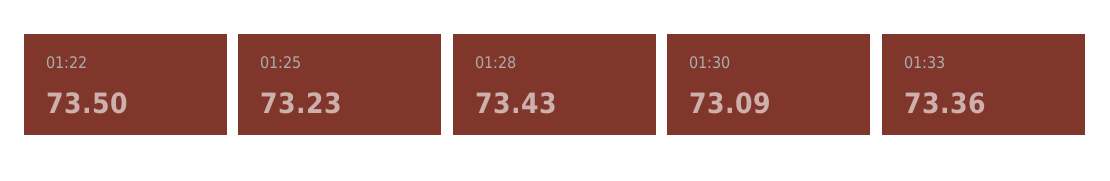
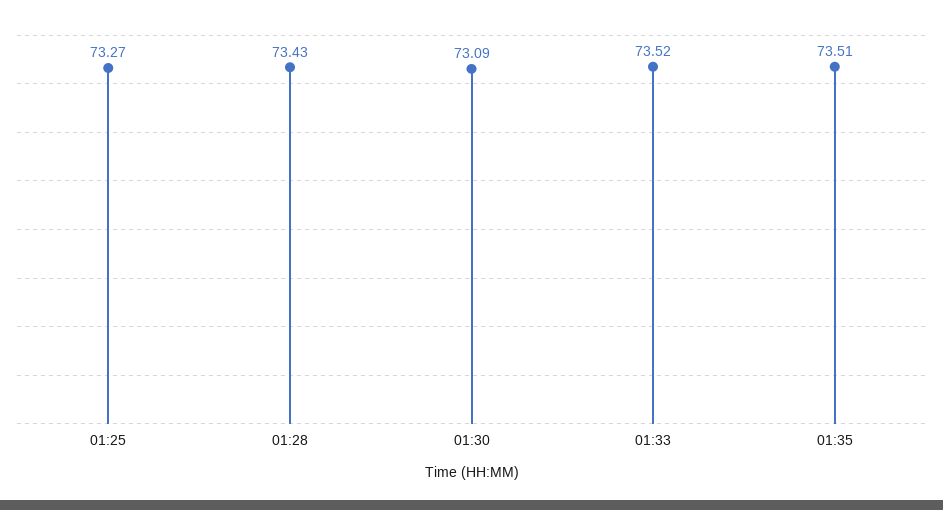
01:22: 73.5 -> none
01:25: 73.23 -> 73.27
01:33: 73.36 -> 73.52
01:35: none -> 73.51

